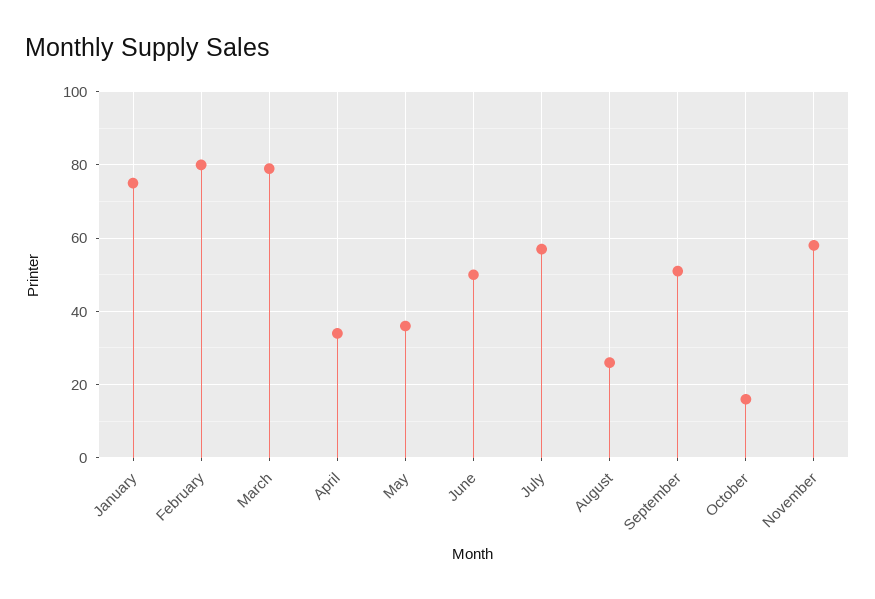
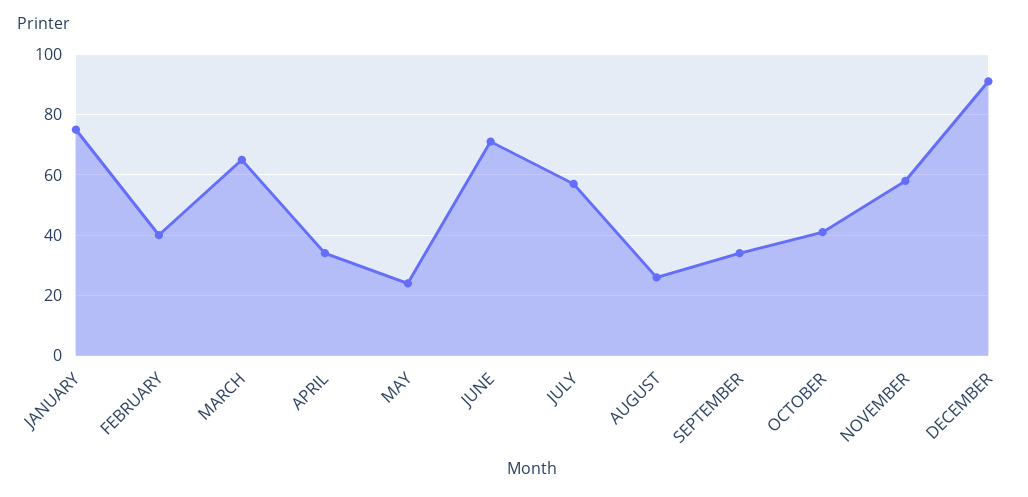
February: 80 -> 40
March: 80 -> 65
May: 35 -> 25
June: 50 -> 70
September: 50 -> 35
October: 15 -> 40
DECEMBER: none -> 90

